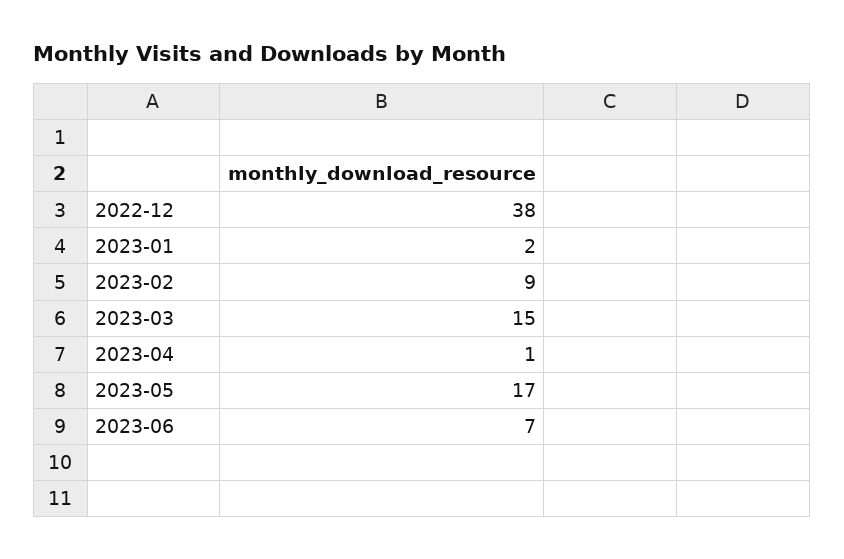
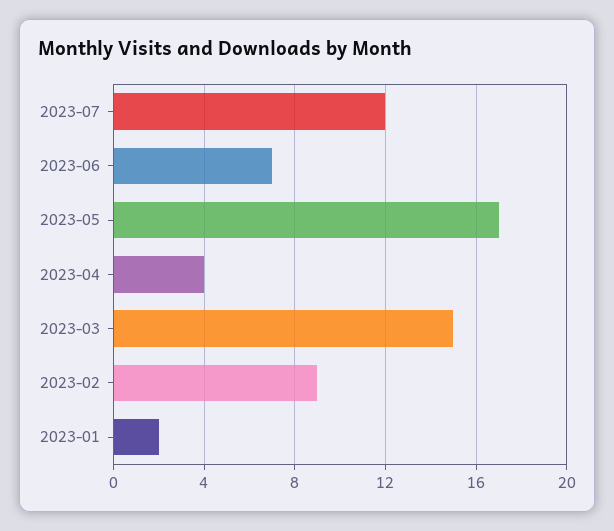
2022-12: 38 -> none
2023-04: 1 -> 4
2023-07: none -> 12

